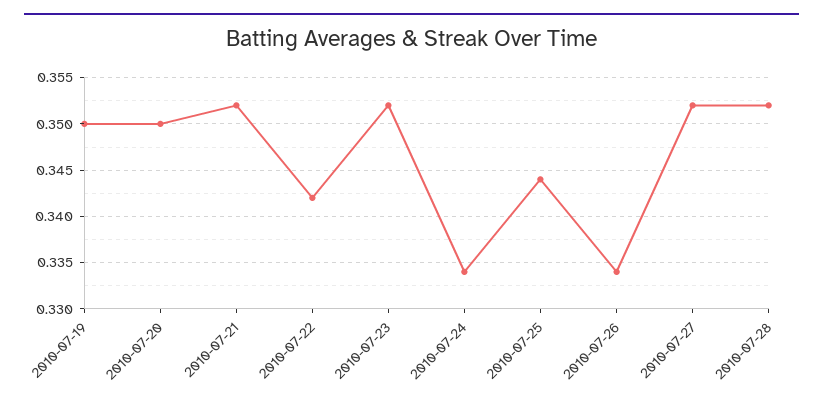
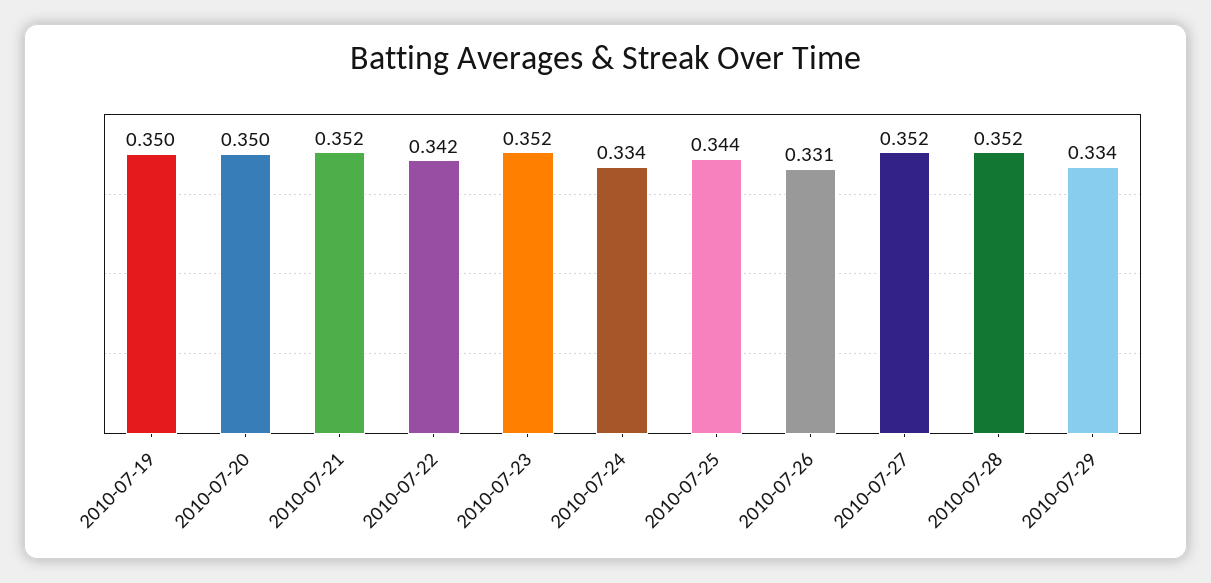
2010-07-26: 0.334 -> 0.331
2010-07-29: none -> 0.334

